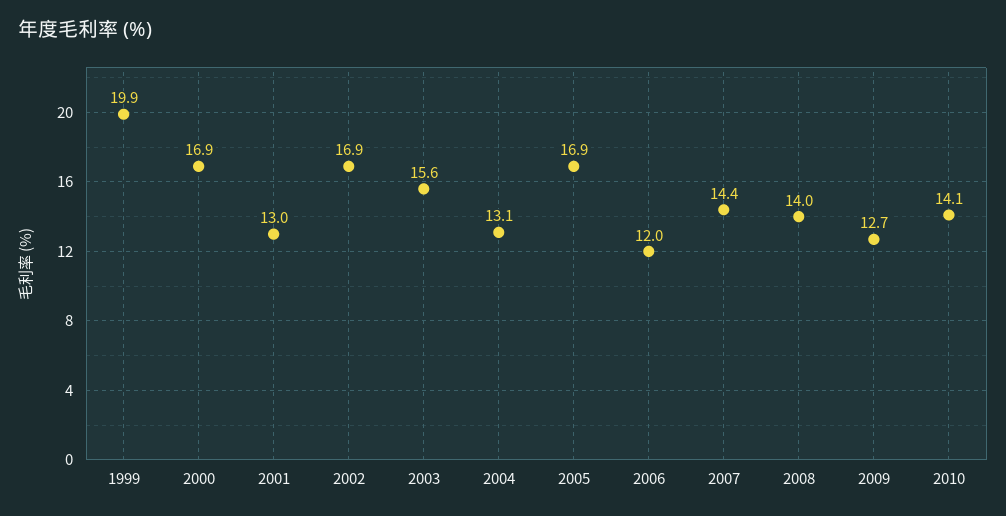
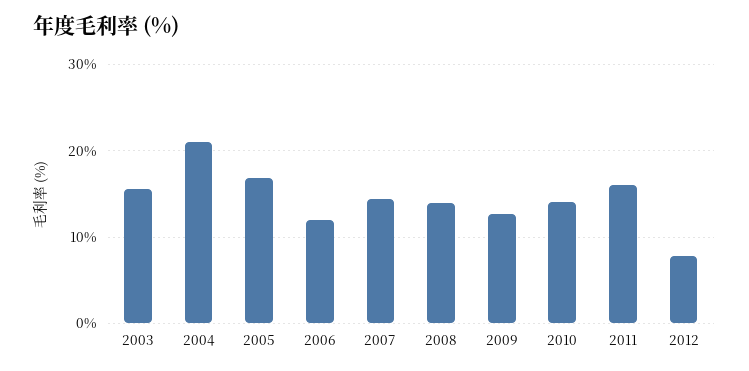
1999: 19.9 -> none
2000: 16.9 -> none
2001: 13 -> none
2002: 16.9 -> none
2004: 13.1 -> 21
2011: none -> 16
2012: none -> 8

